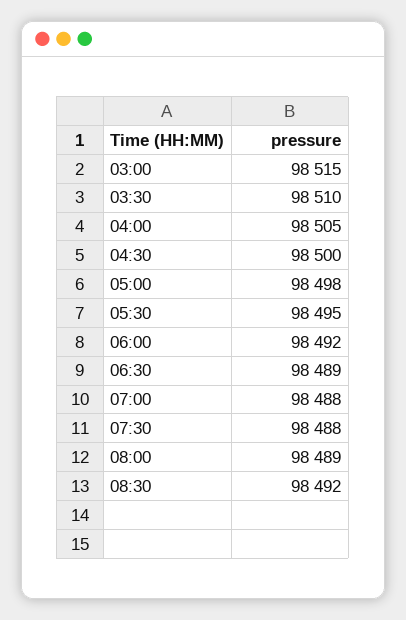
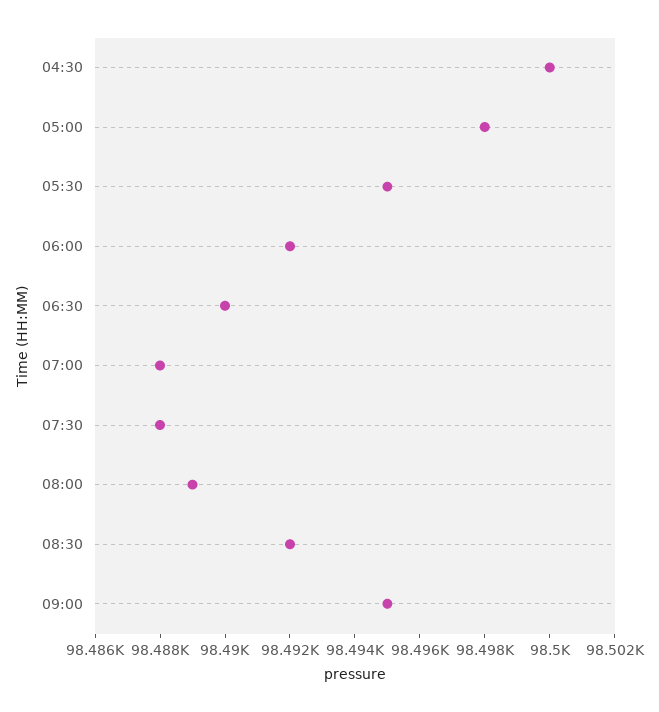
03:00: 98515 -> none
03:30: 98510 -> none
04:00: 98505 -> none
06:30: 98489 -> 98490
09:00: none -> 98495

